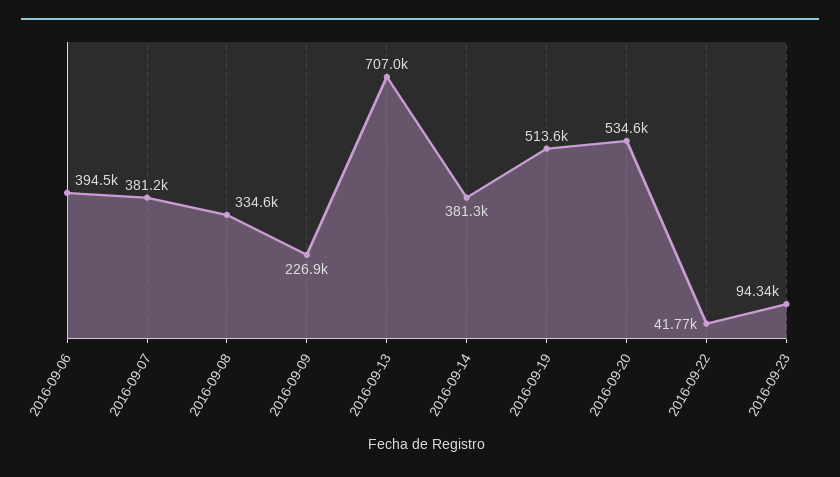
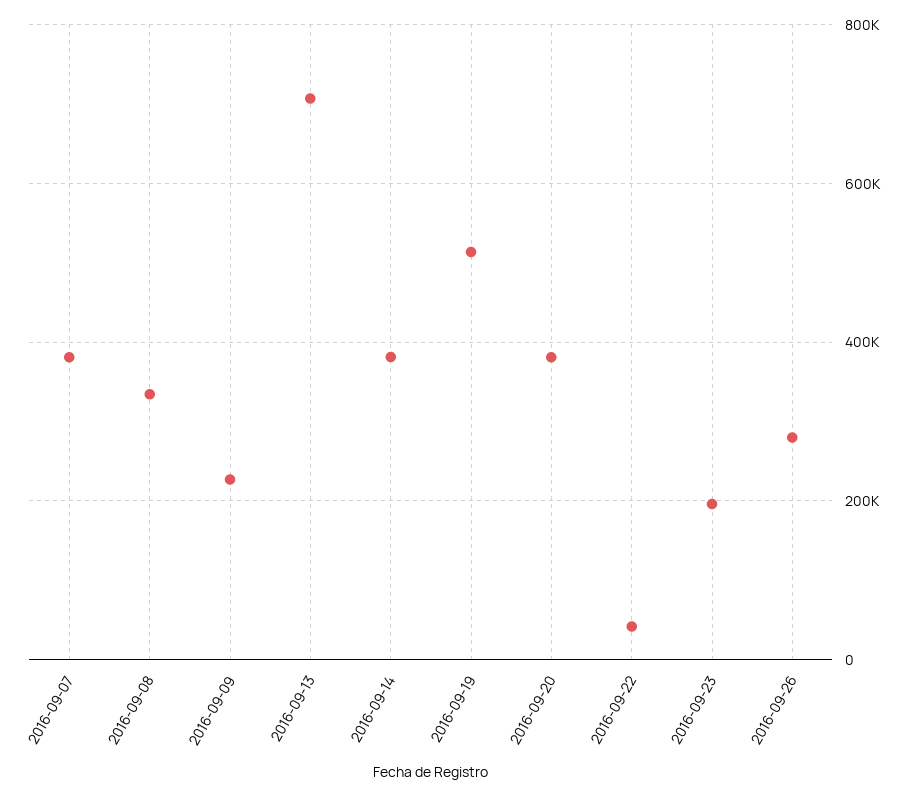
2016-09-06: 394500 -> none
2016-09-20: 534600 -> 380000
2016-09-23: 94340 -> 200000
2016-09-26: none -> 280000

